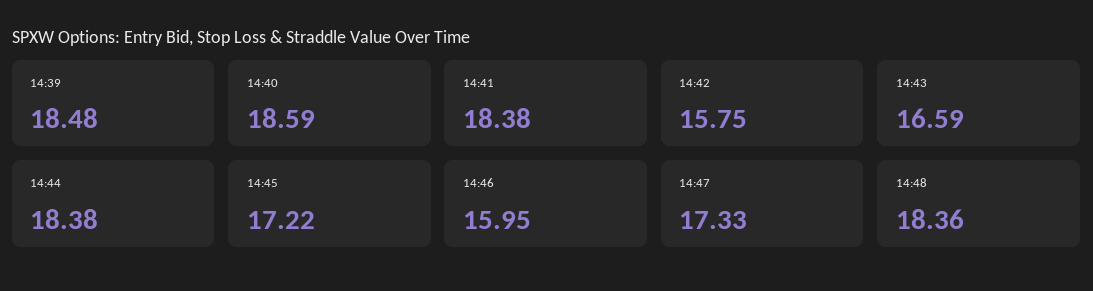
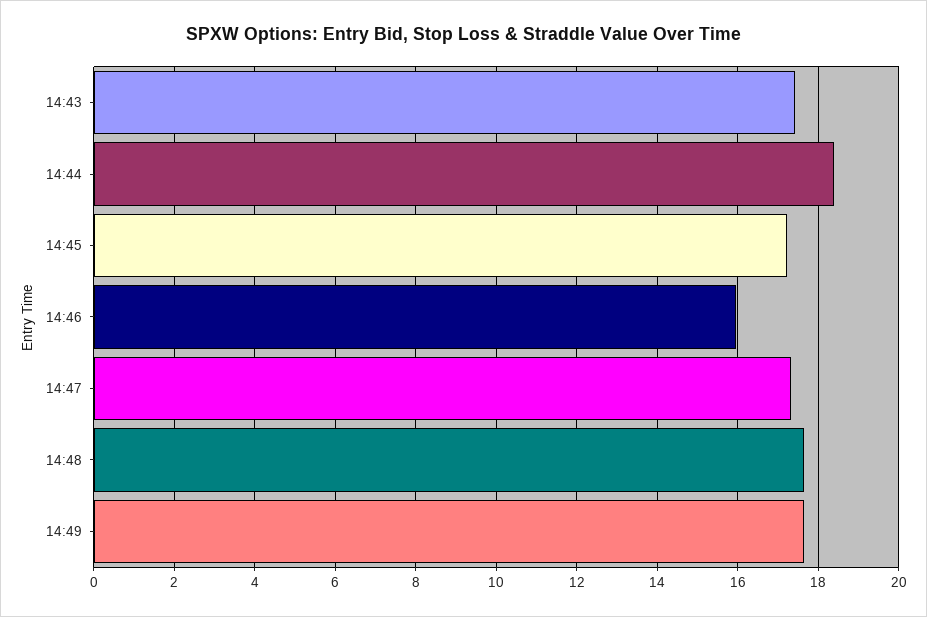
14:39: 18.48 -> none
14:40: 18.59 -> none
14:41: 18.38 -> none
14:42: 15.75 -> none
14:43: 16.59 -> 17.4
14:48: 18.36 -> 17.6
14:49: none -> 17.6

